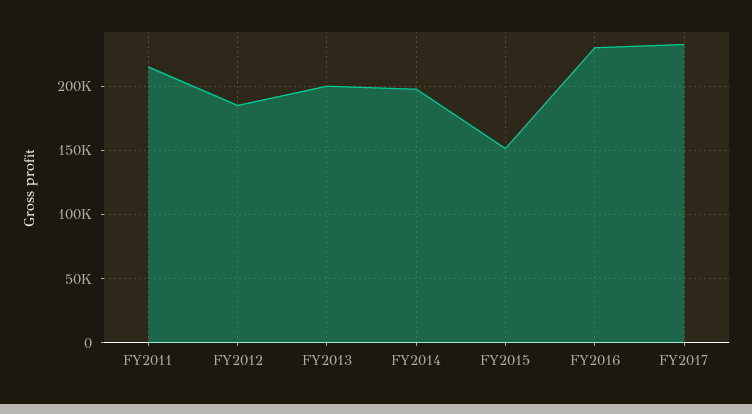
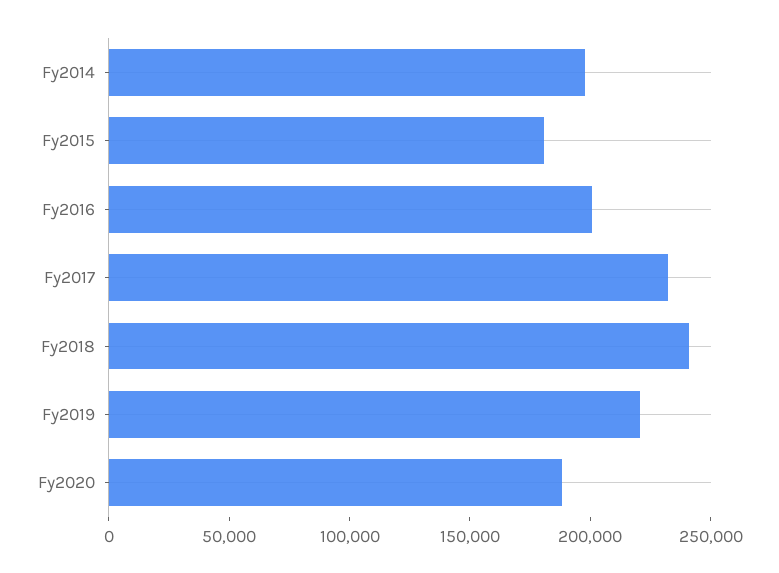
FY2011: 215000 -> none
FY2012: 185000 -> none
FY2013: 200000 -> none
FY2015: 150000 -> 180000
FY2016: 230000 -> 200000
Fy2018: none -> 240000
Fy2019: none -> 220000
Fy2020: none -> 190000

